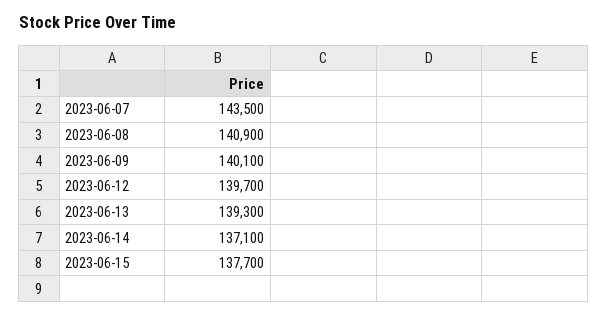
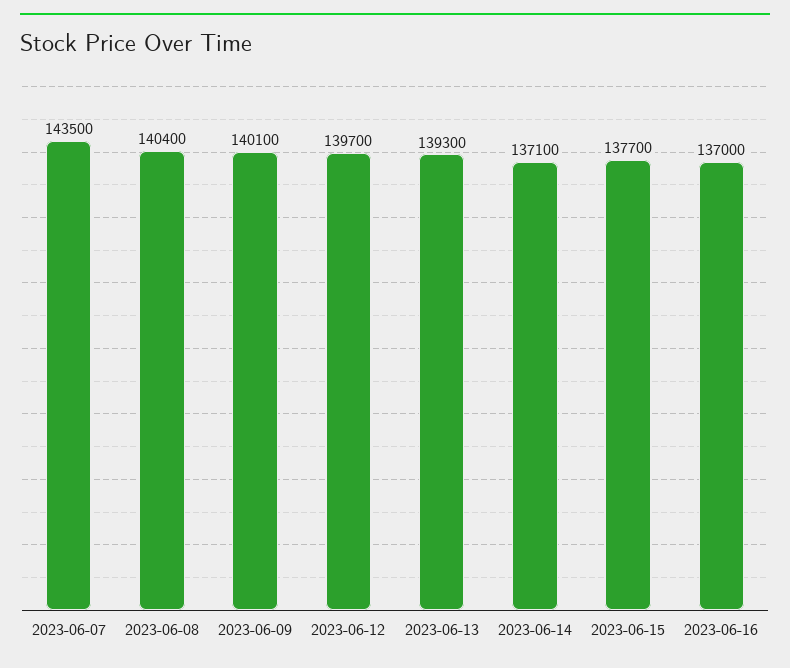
2023-06-08: 140900 -> 140400
2023-06-16: none -> 137000

